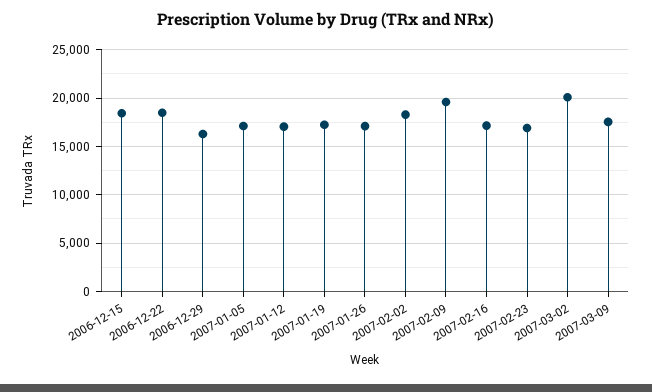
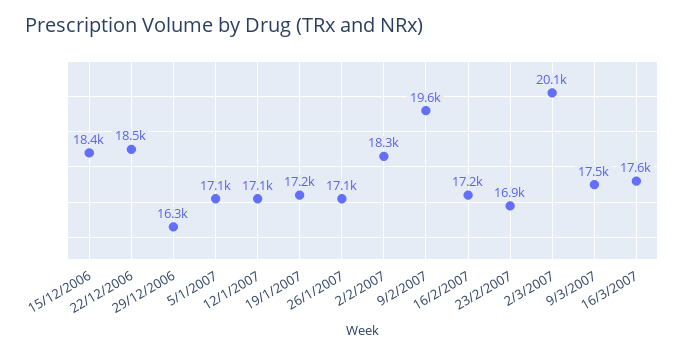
16/3/2007: none -> 17600

